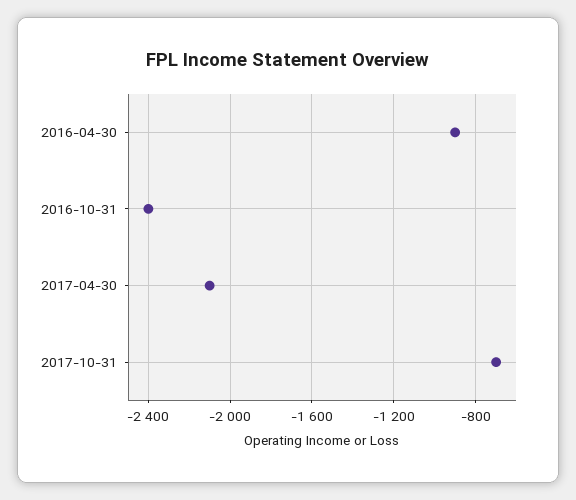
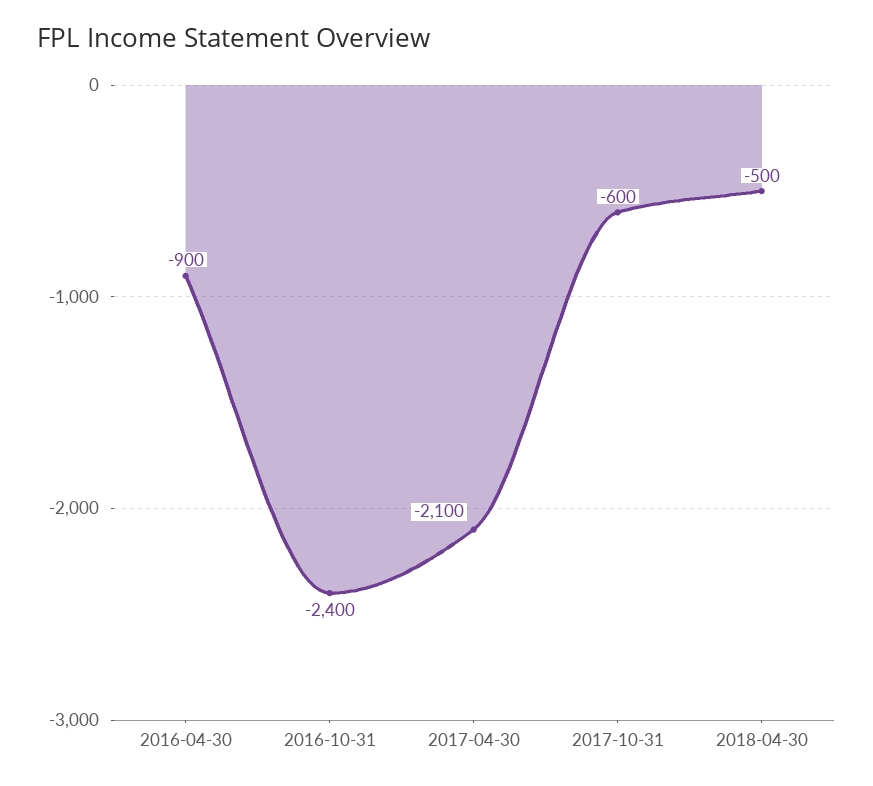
2017-10-31: -700 -> -600
2018-04-30: none -> -500

